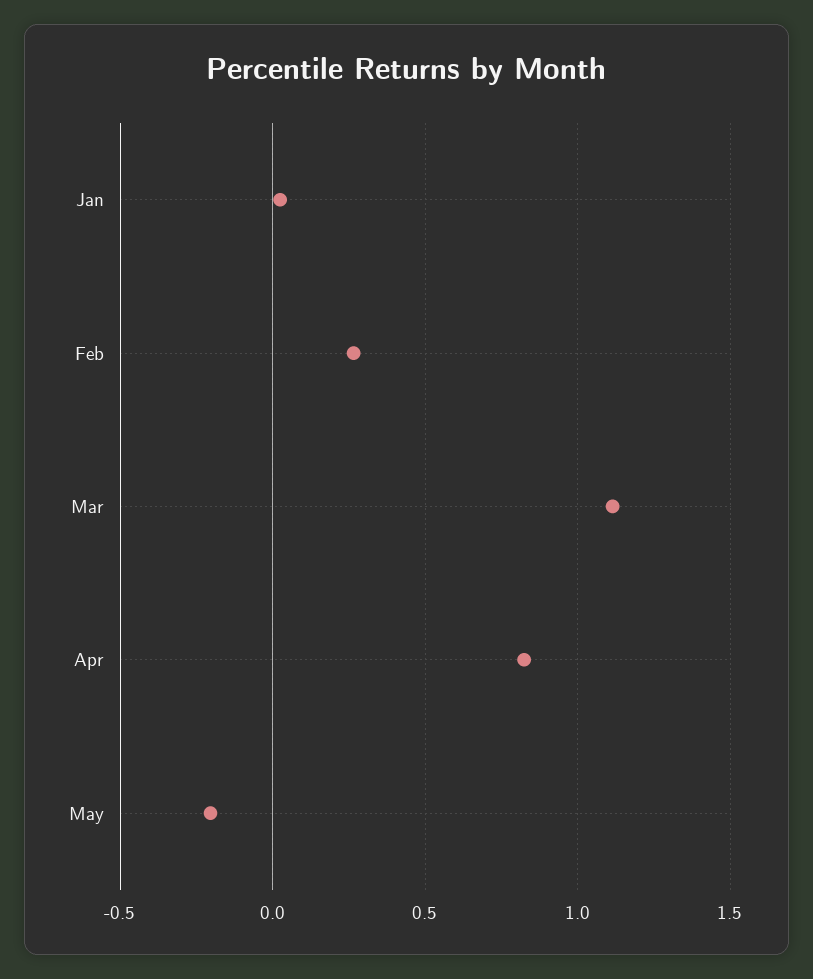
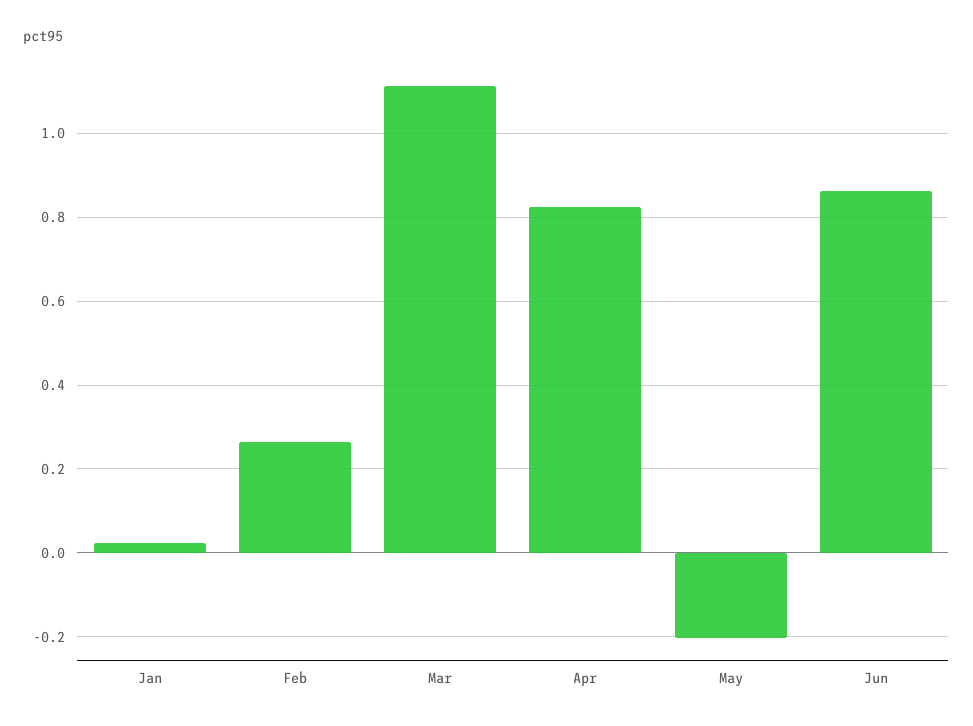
Jun: none -> 0.86

